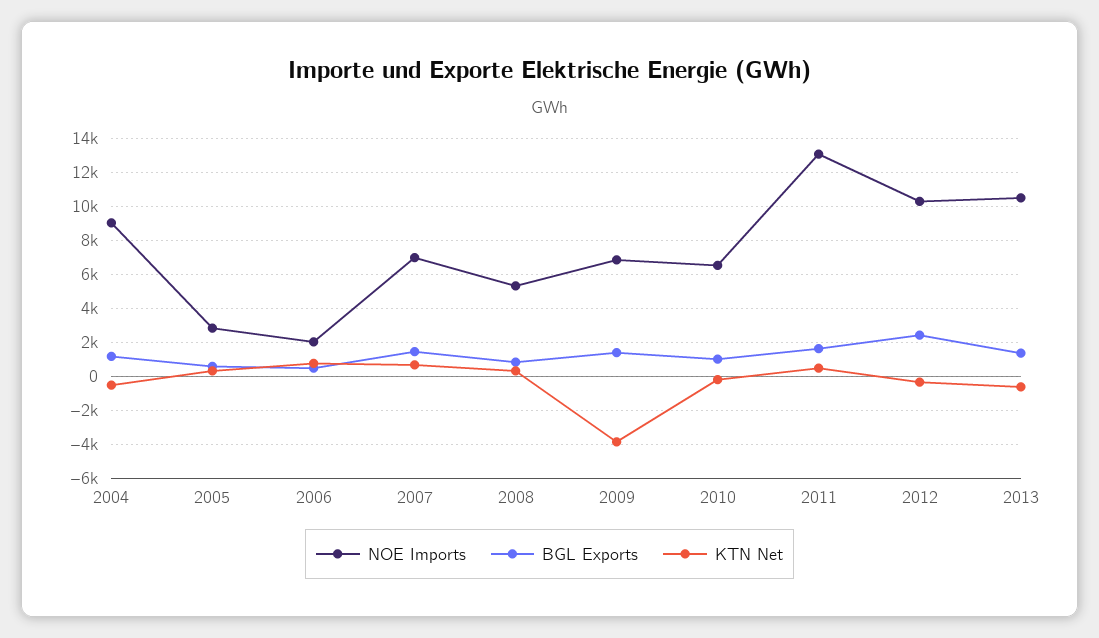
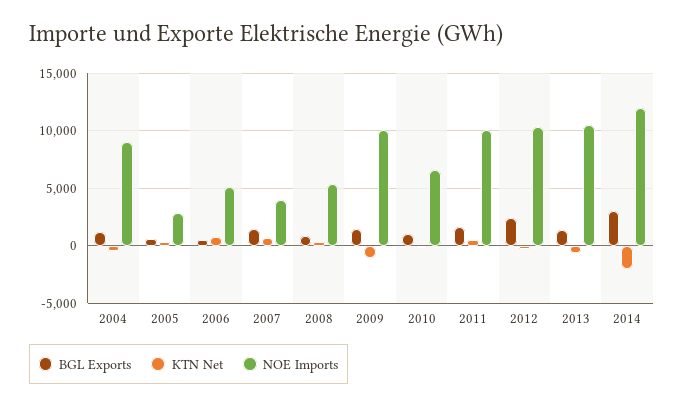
NOE Imports, 2006: 2000 -> 5000
NOE Imports, 2007: 7000 -> 4000
NOE Imports, 2009: 7000 -> 10000
KTN Net, 2009: -4000 -> -1000
NOE Imports, 2011: 13000 -> 10000
BGL Exports, 2014: none -> 3000
KTN Net, 2014: none -> -2000
NOE Imports, 2014: none -> 12000

